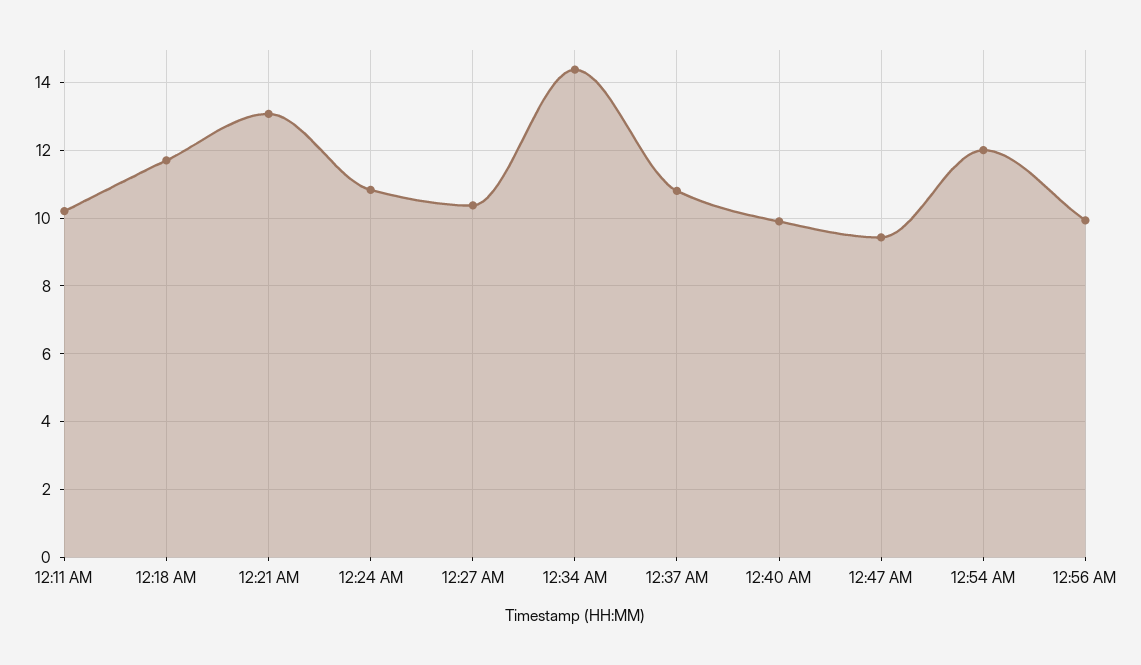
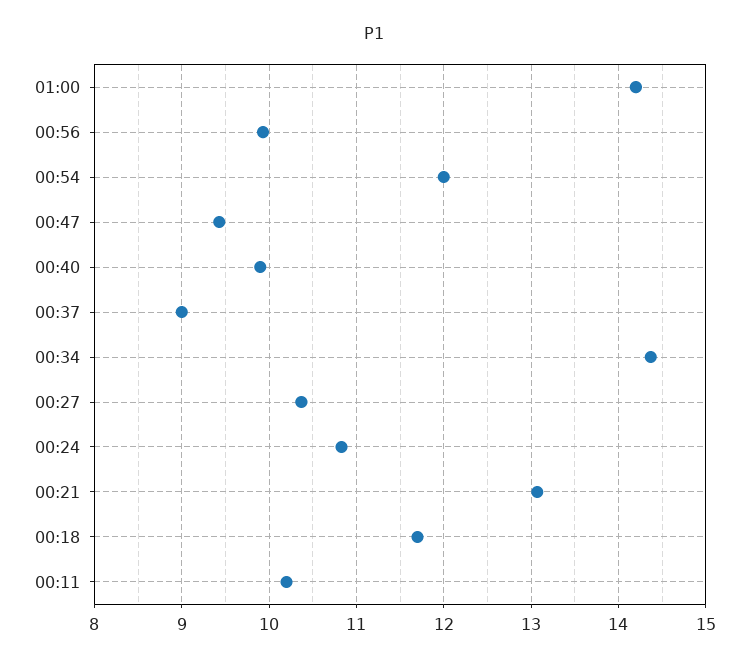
12:37 AM: 10.8 -> 9
01:00: none -> 14.2

